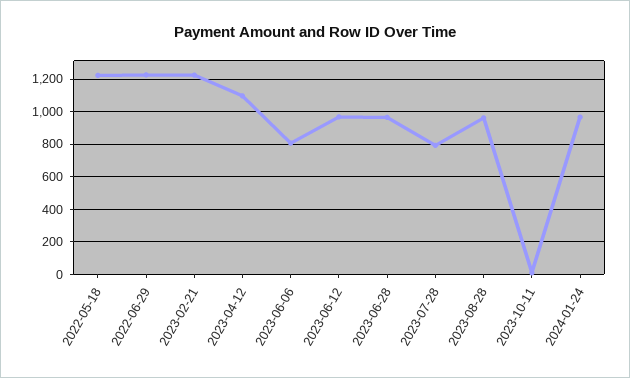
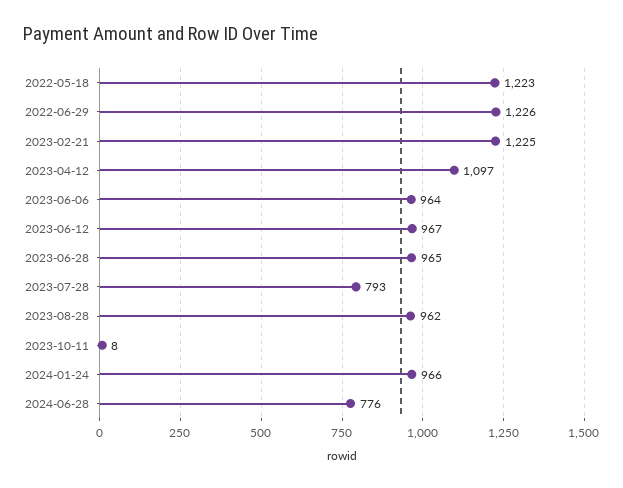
2023-06-06: 800 -> 964
2024-06-28: none -> 776

